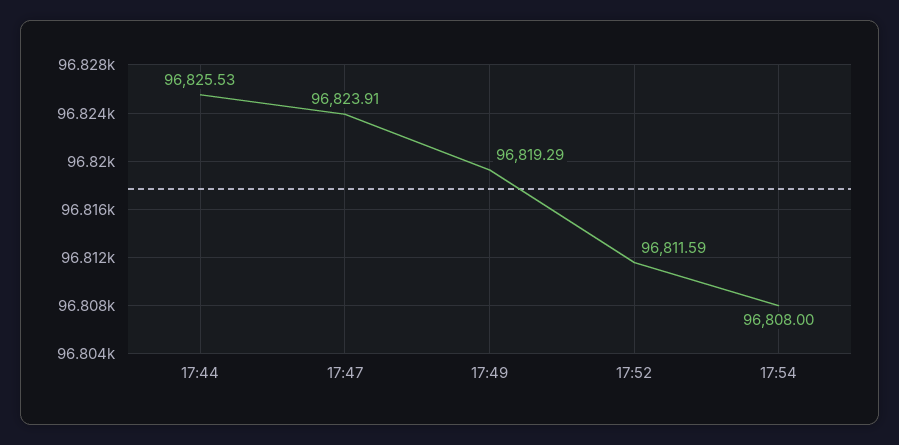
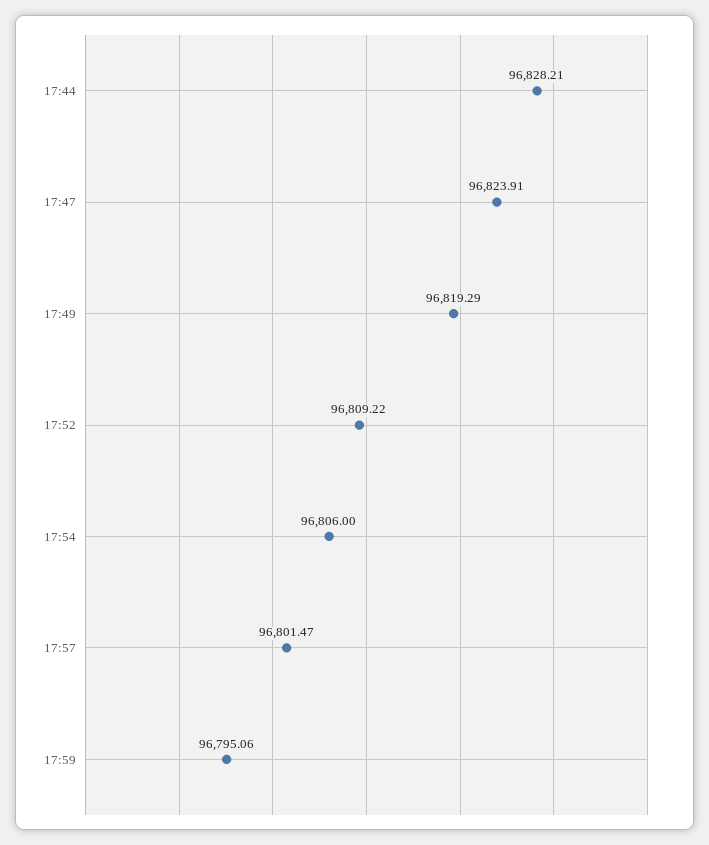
17:44: 96825.53 -> 96828.21
17:52: 96811.59 -> 96809.22
17:54: 96808 -> 96806
17:57: none -> 96801.47
17:59: none -> 96795.06

